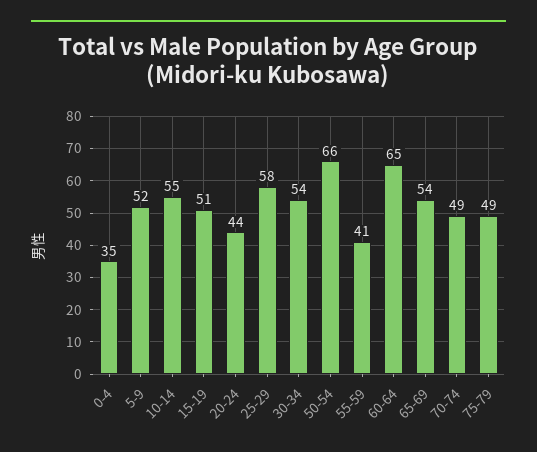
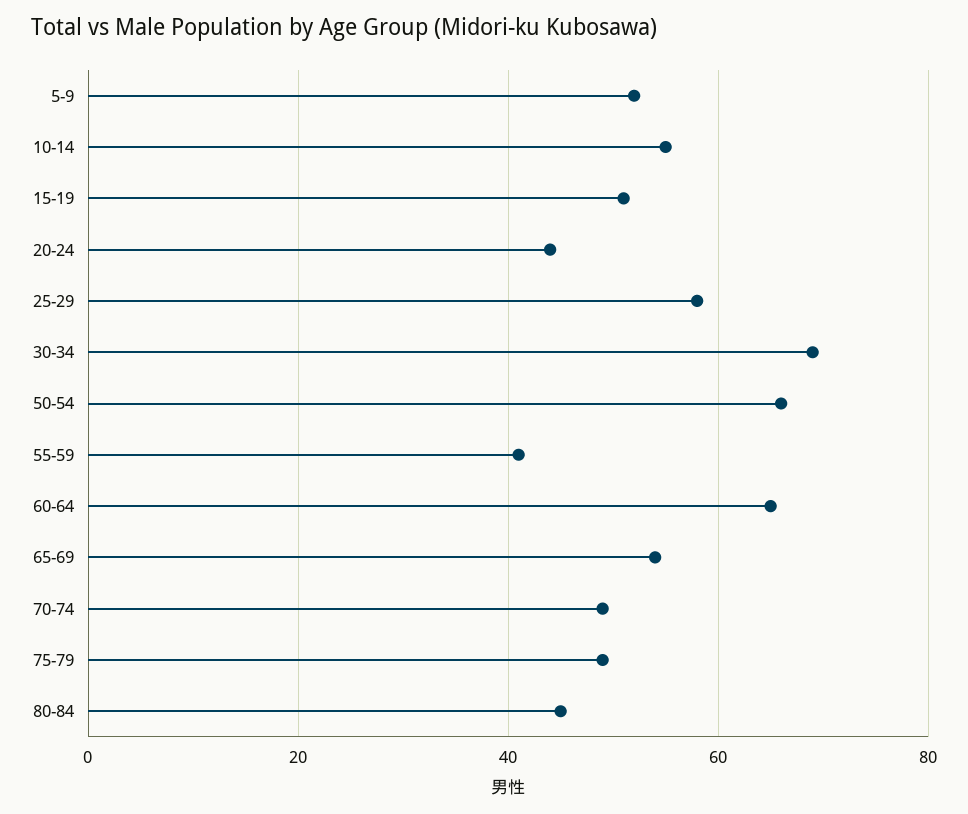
0-4: 35 -> none
30-34: 54 -> 70
80-84: none -> 45

